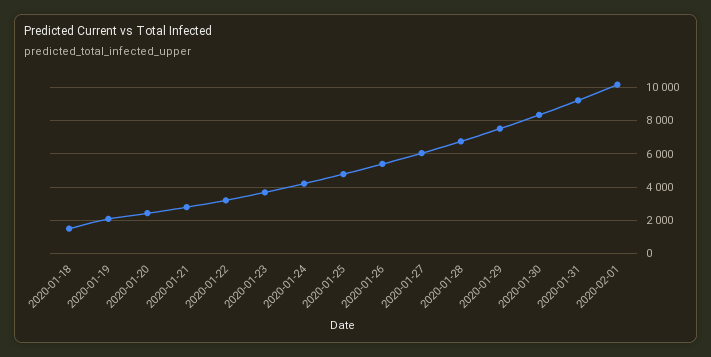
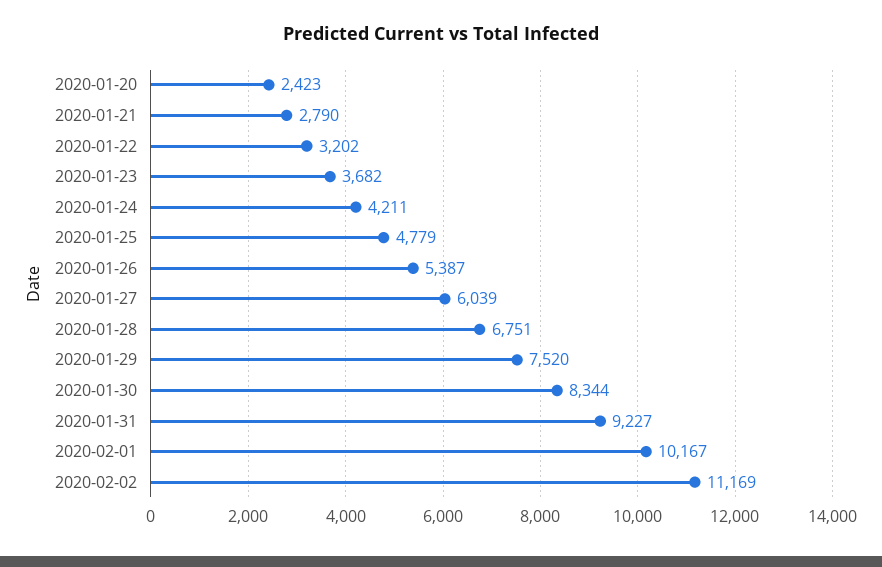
2020-01-18: 1500 -> none
2020-01-19: 2000 -> none
2020-02-02: none -> 11169

